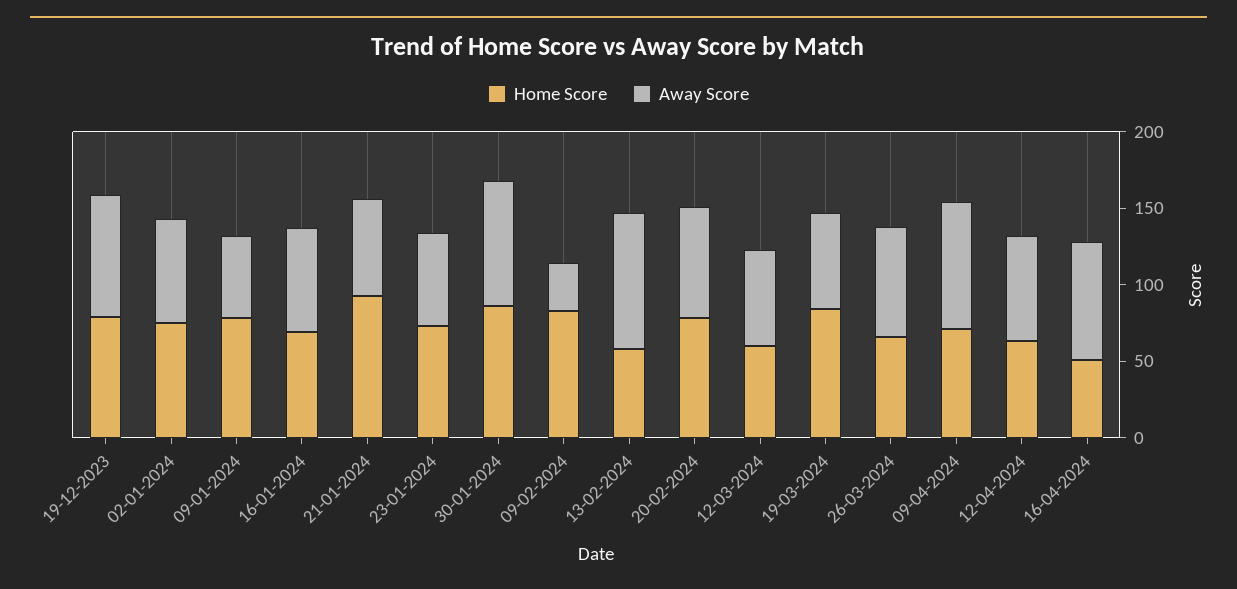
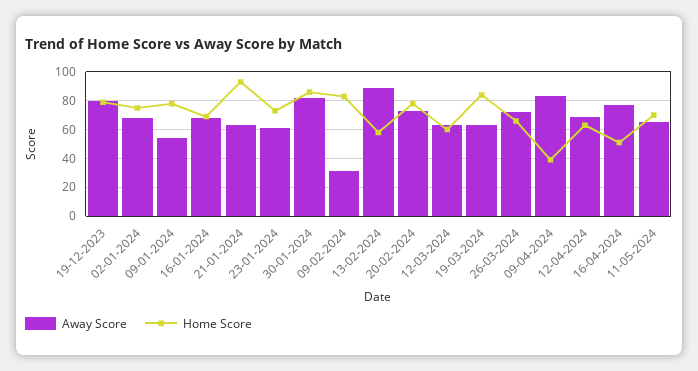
Home Score, 09-04-2024: 70 -> 40
Away Score, 11-05-2024: none -> 65
Home Score, 11-05-2024: none -> 70

